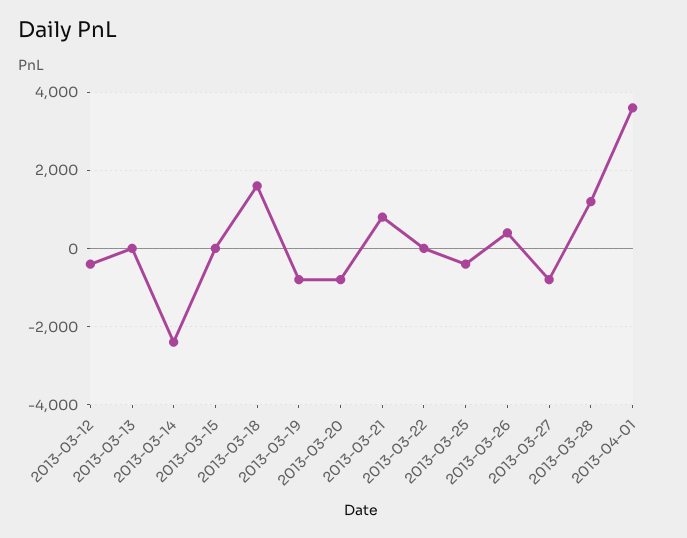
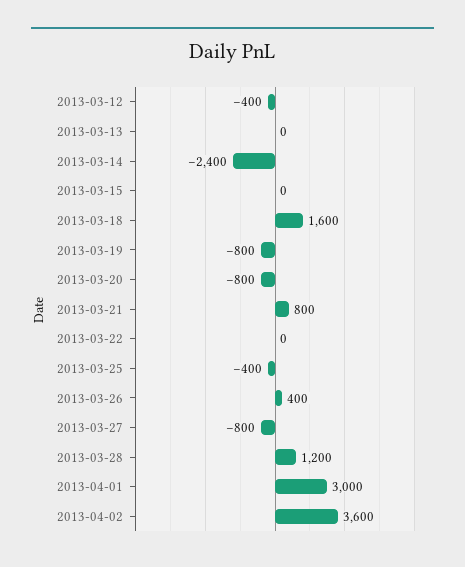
2013-04-01: 3600 -> 3000
2013-04-02: none -> 3600

